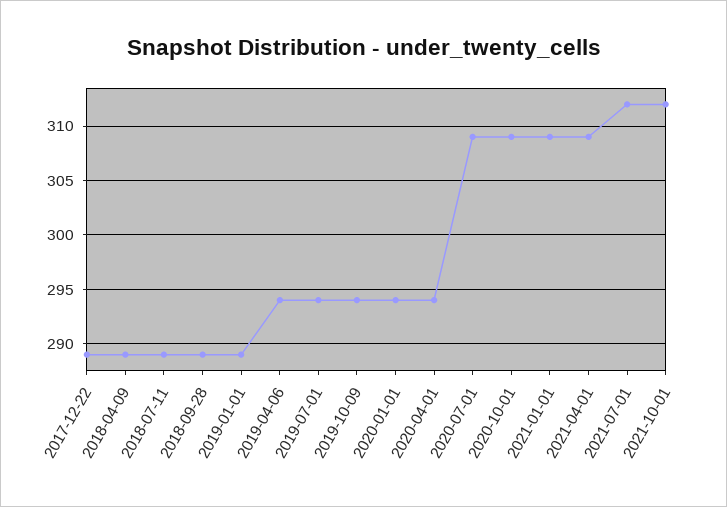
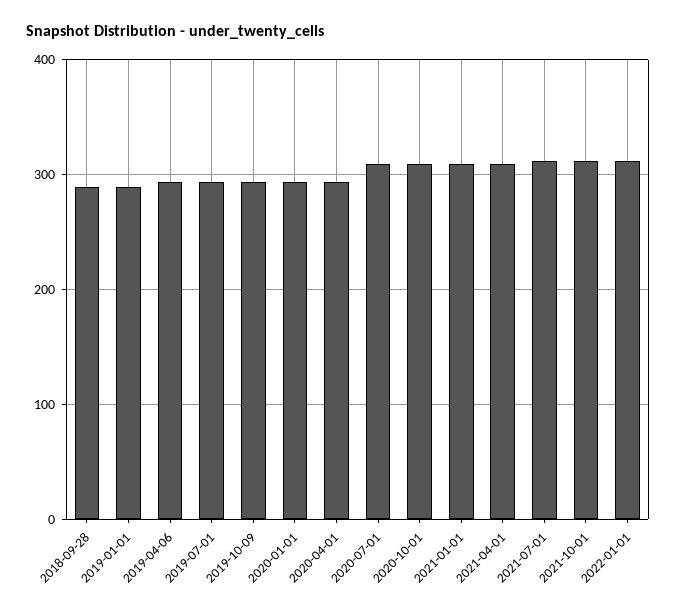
2017-12-22: 289 -> none
2018-04-09: 289 -> none
2018-07-11: 289 -> none
2022-01-01: none -> 310

